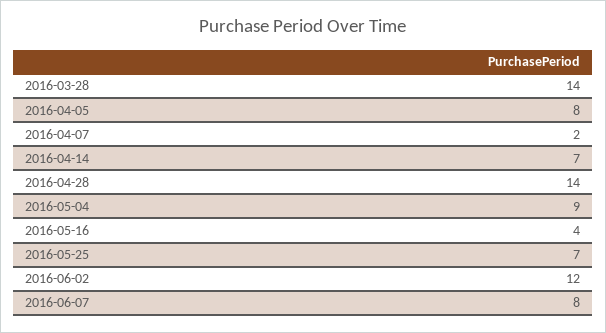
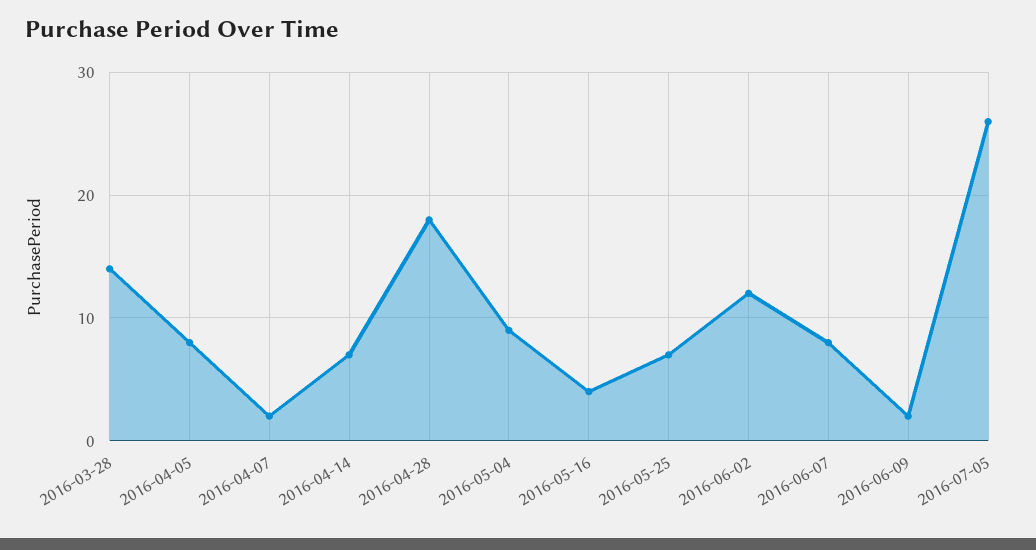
2016-04-28: 14 -> 18
2016-06-09: none -> 2
2016-07-05: none -> 26

